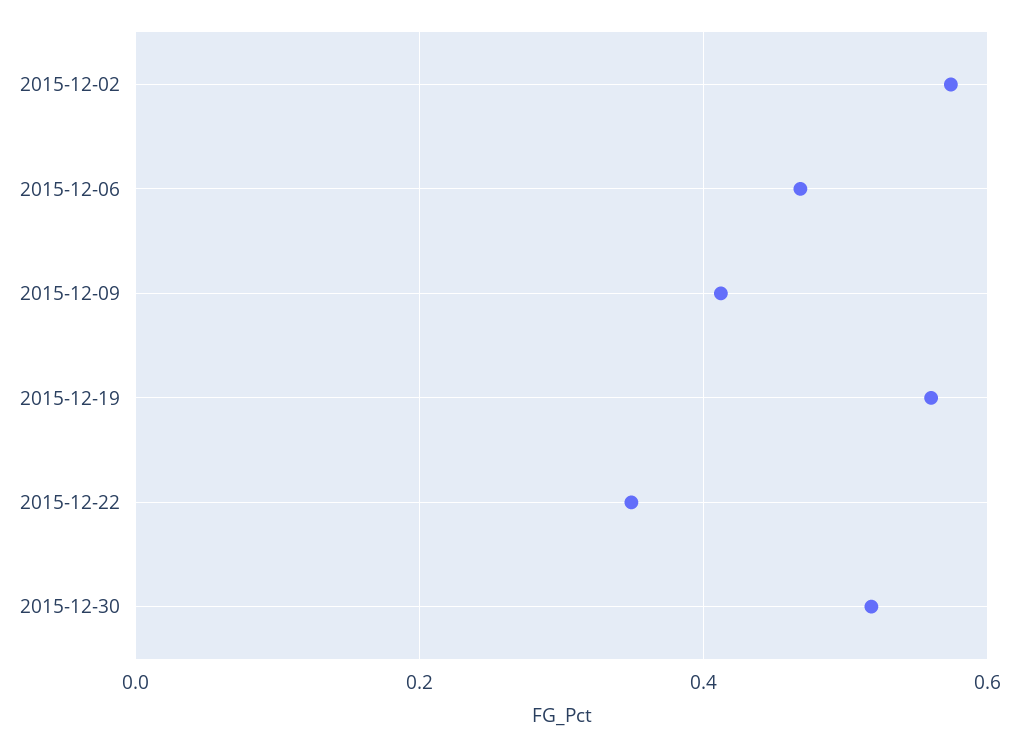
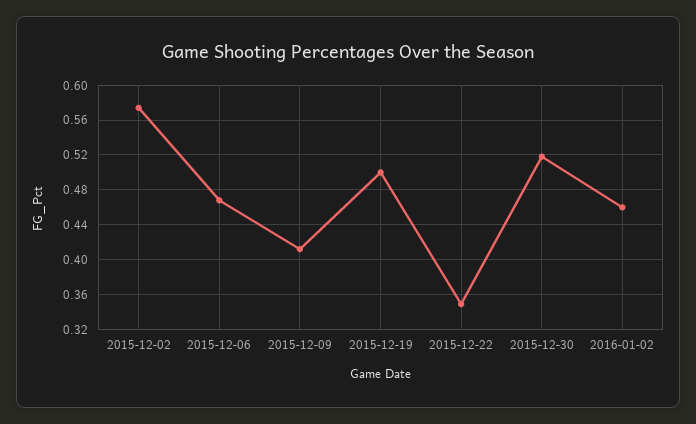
2015-12-19: 0.56 -> 0.5
2016-01-02: none -> 0.46

